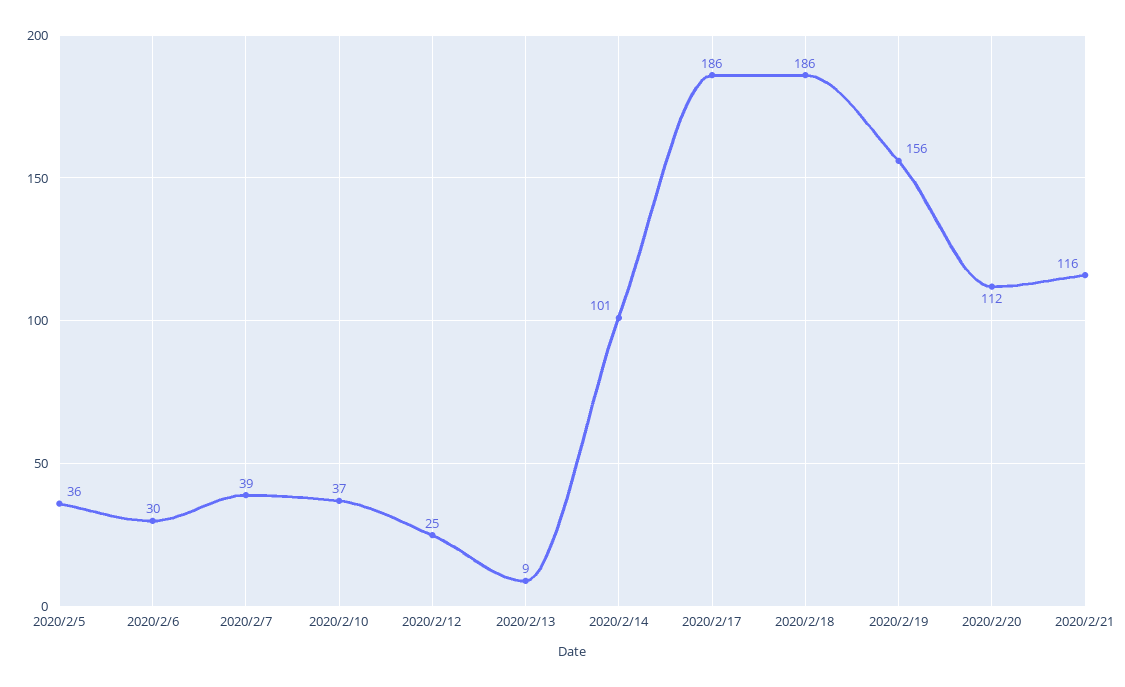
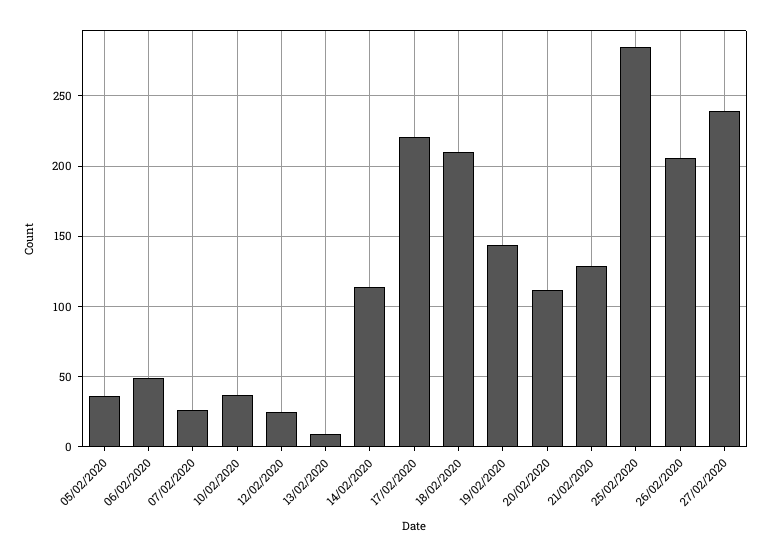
2020/2/6: 30 -> 50
2020/2/7: 39 -> 25
2020/2/14: 101 -> 115
2020/2/17: 186 -> 220
2020/2/18: 186 -> 210
2020/2/19: 156 -> 145
2020/2/21: 116 -> 130
25/02/2020: none -> 285
26/02/2020: none -> 205
27/02/2020: none -> 240

